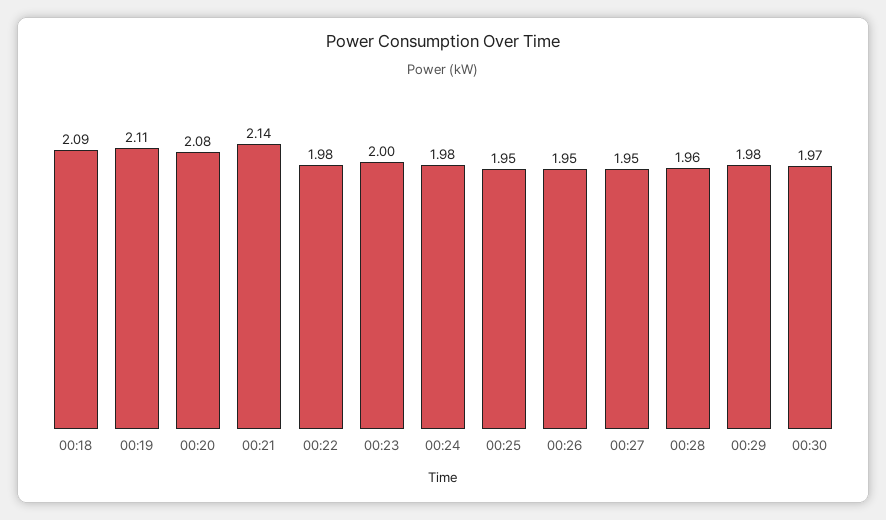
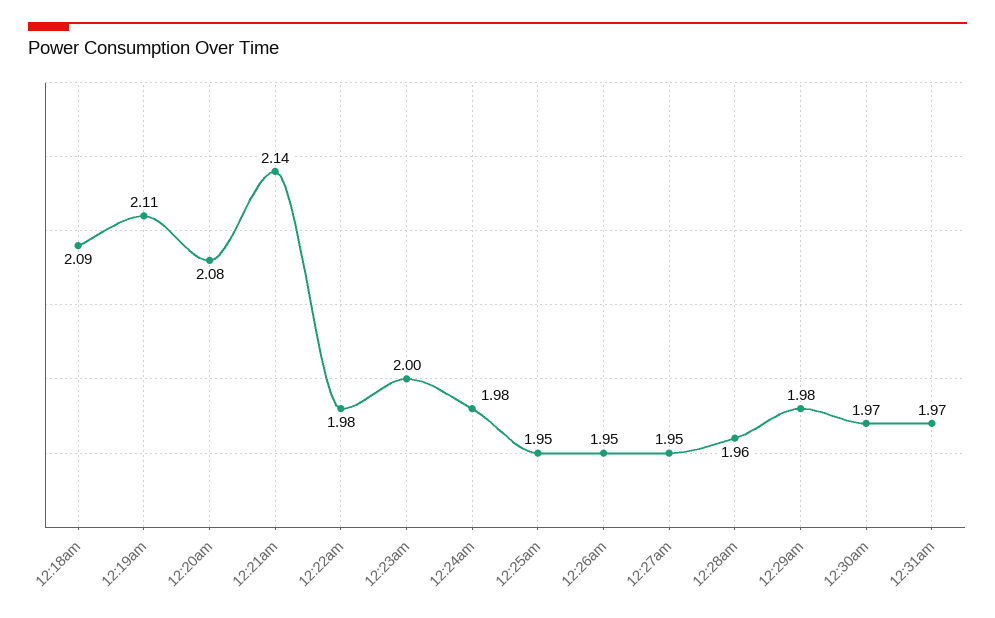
12:31am: none -> 1.97

